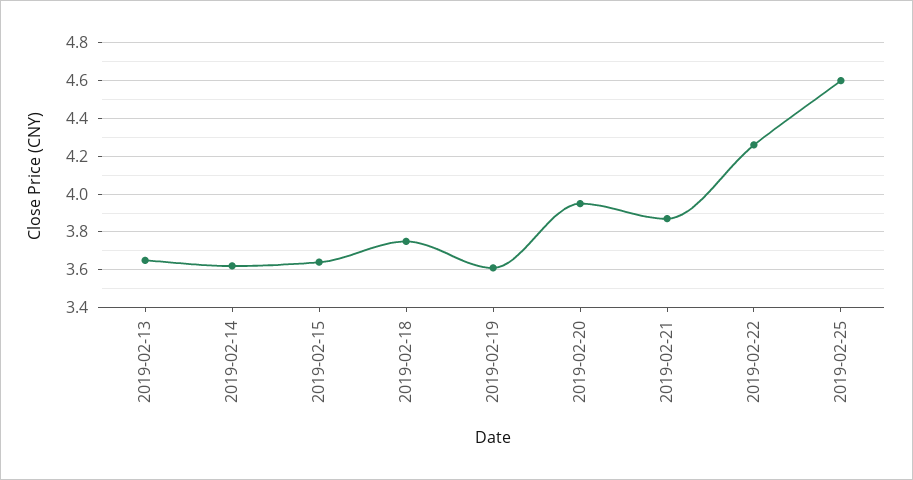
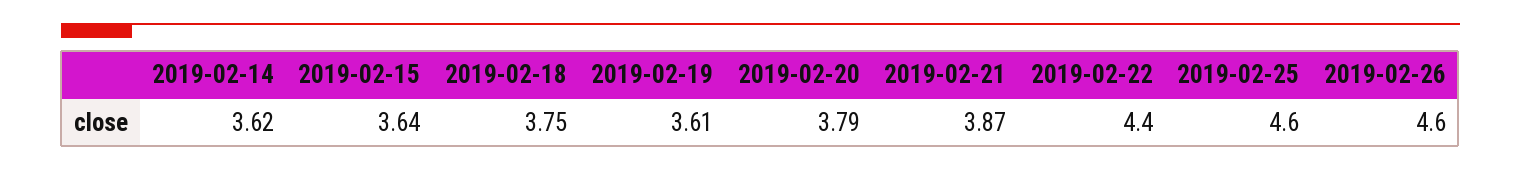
2019-02-13: 3.65 -> none
2019-02-20: 3.95 -> 3.79
2019-02-22: 4.25 -> 4.4
2019-02-26: none -> 4.6

